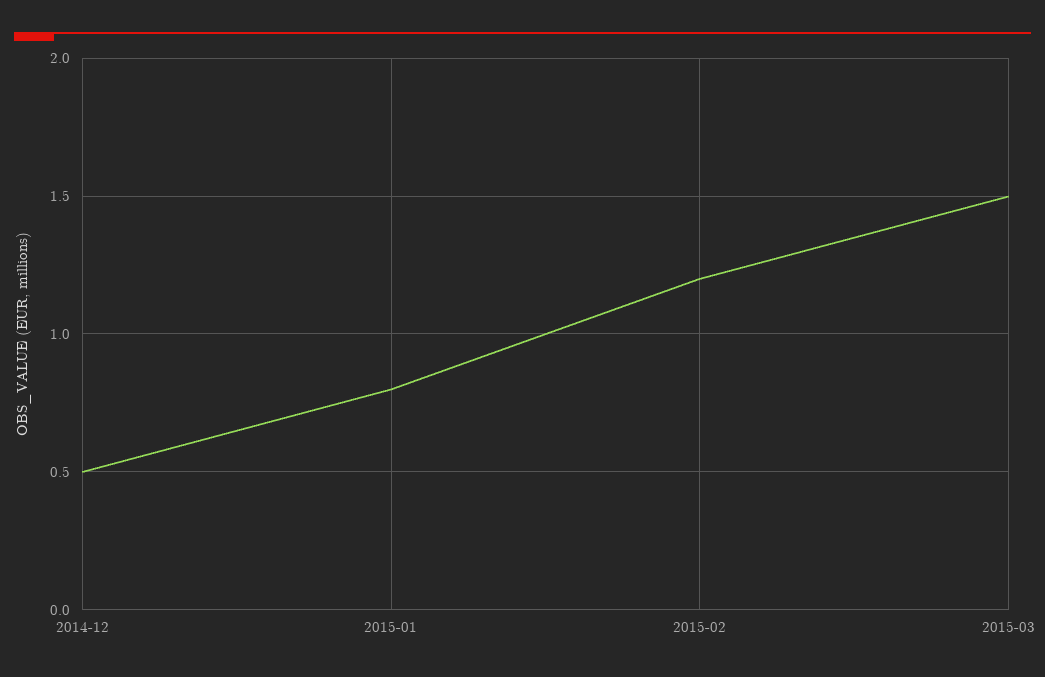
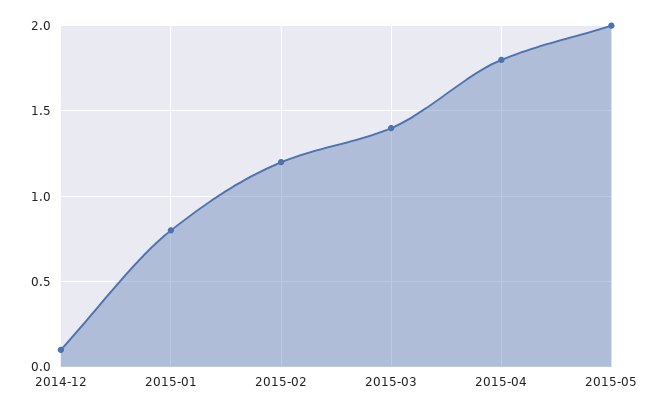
2014-12: 0.5 -> 0.1
2015-03: 1.5 -> 1.4
2015-04: none -> 1.8
2015-05: none -> 2

